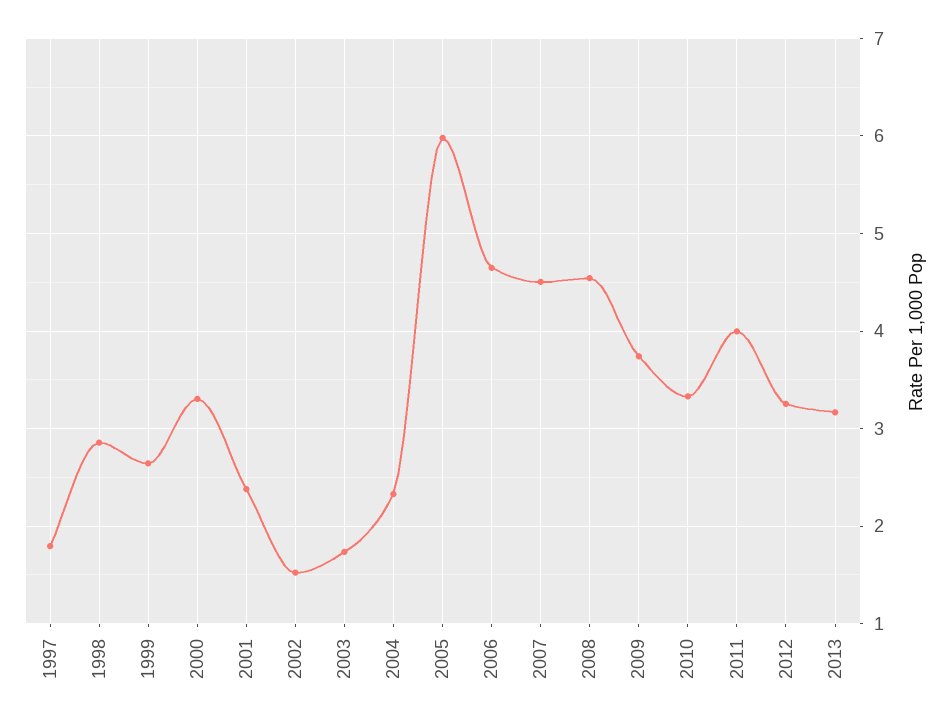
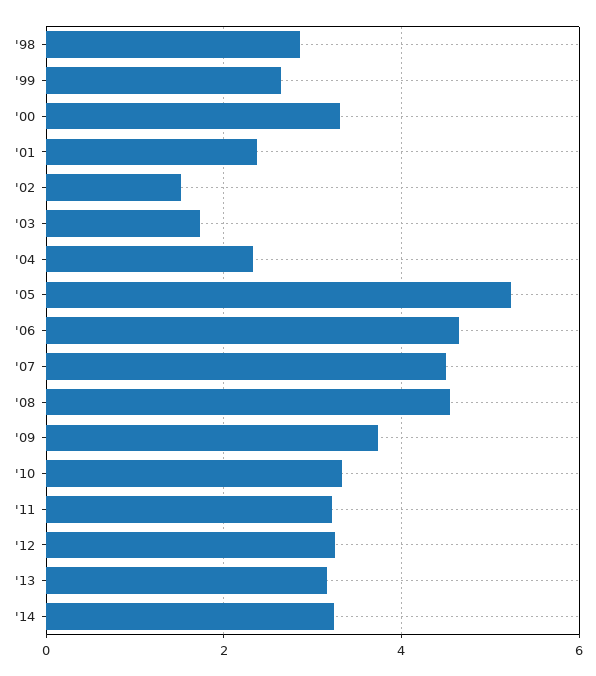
1997: 1.8 -> none
2005: 6 -> 5.2
2011: 4 -> 3.2
'14: none -> 3.2

